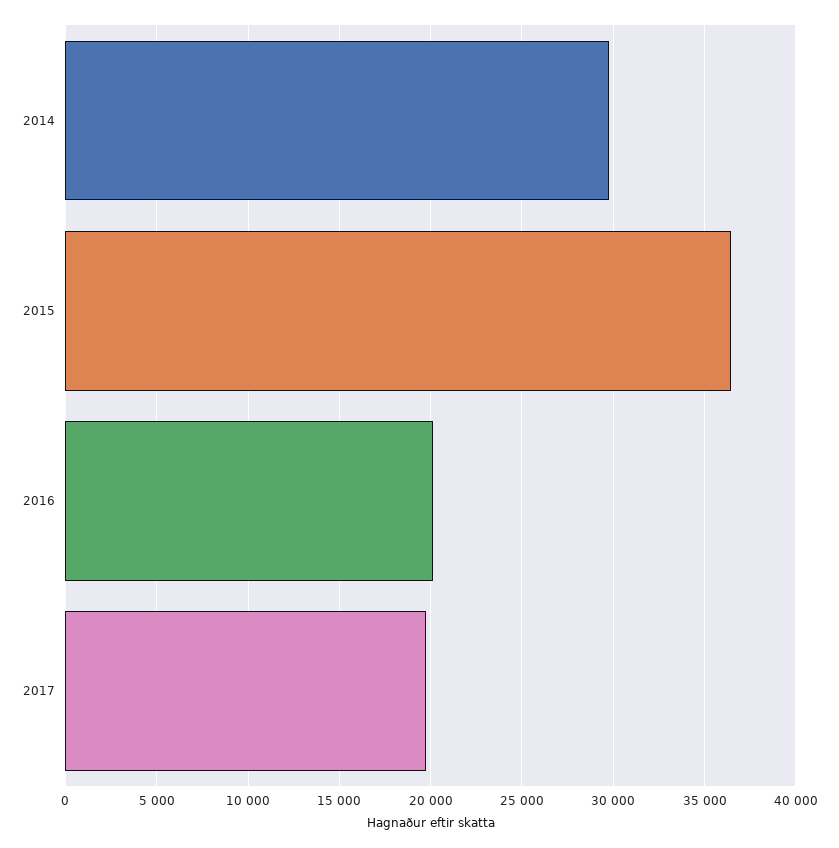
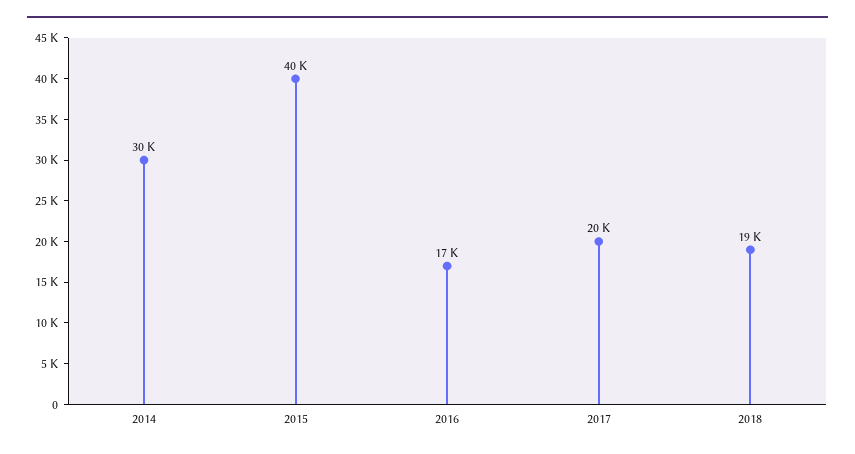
2015: 36500 -> 40000
2016: 20000 -> 17000
2018: none -> 19000

